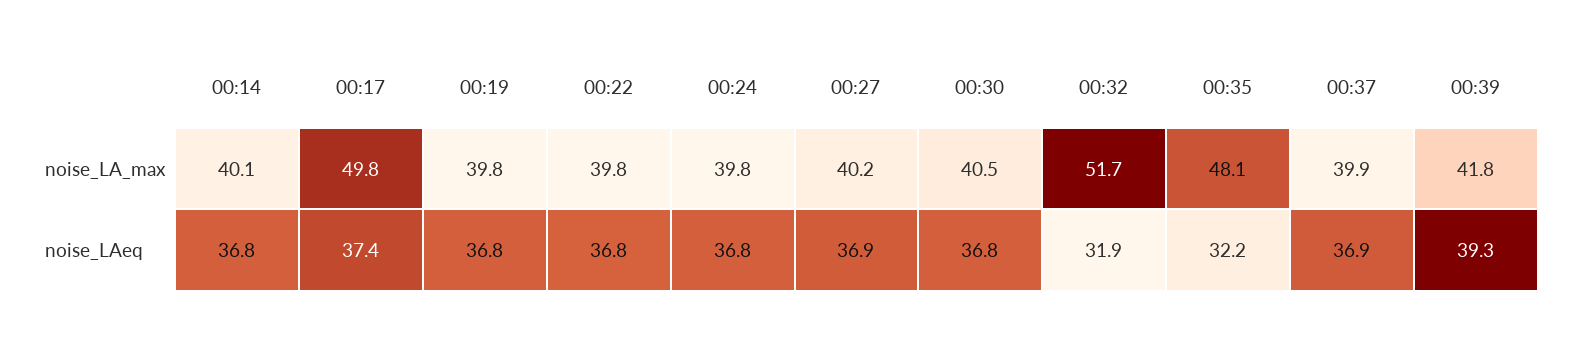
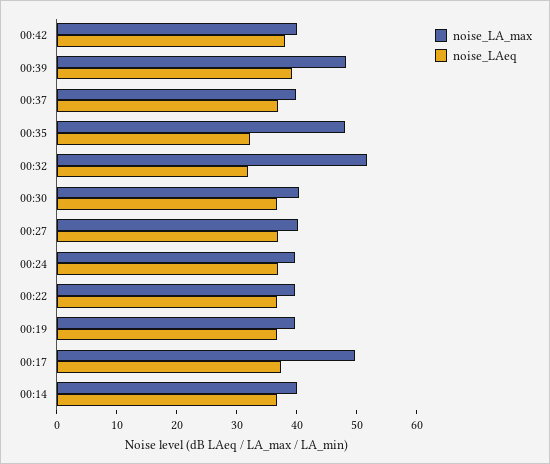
noise_LA_max, 00:39: 41.8 -> 48
noise_LA_max, 00:42: none -> 40
noise_LAeq, 00:42: none -> 38

